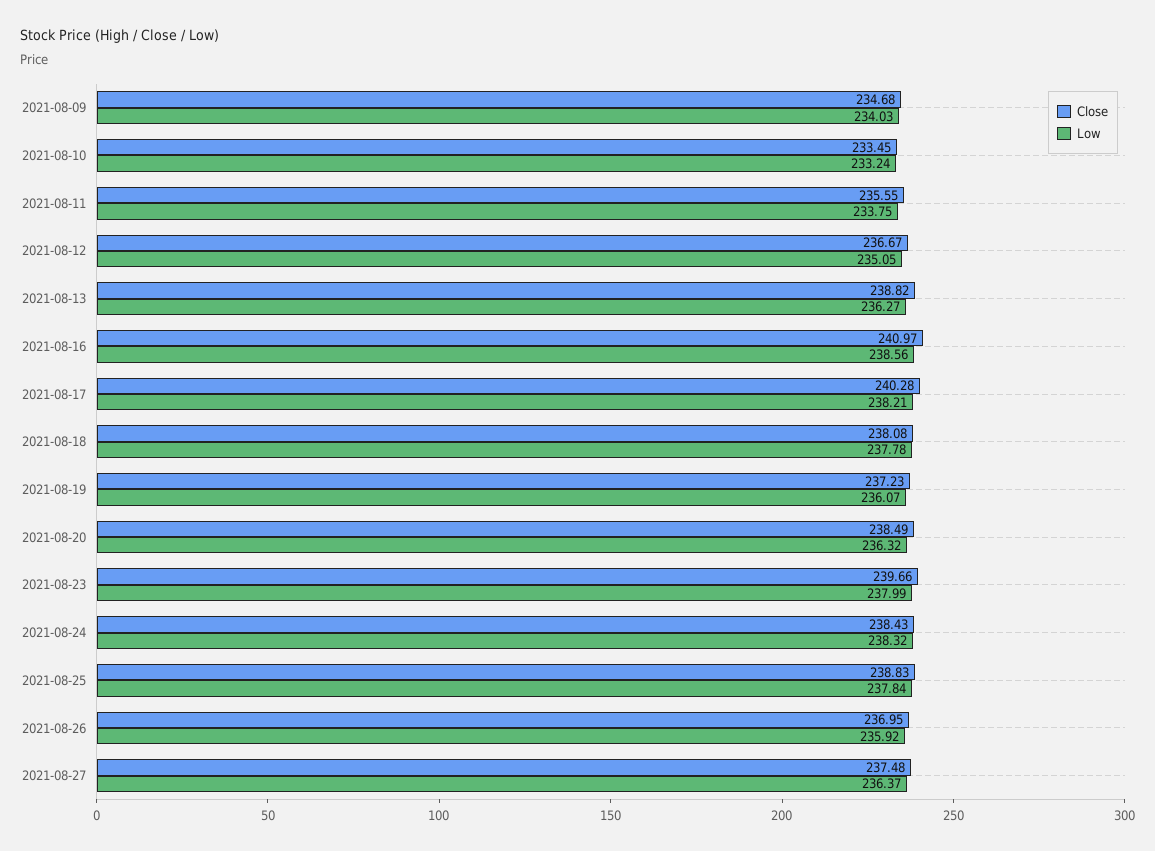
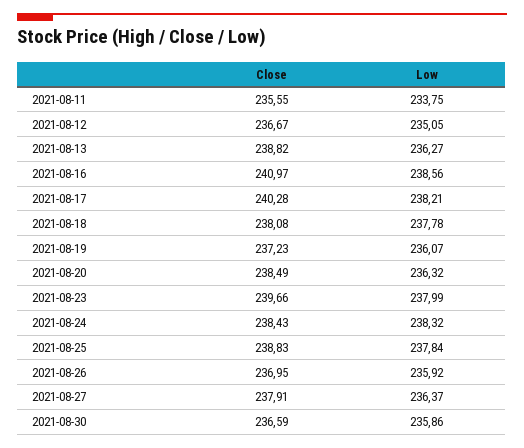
Close, 2021-08-09: 234.68 -> none
Low, 2021-08-09: 234.03 -> none
Close, 2021-08-10: 233.45 -> none
Low, 2021-08-10: 233.24 -> none
Close, 2021-08-27: 237.48 -> 237.91
Close, 2021-08-30: none -> 236.59
Low, 2021-08-30: none -> 235.86

